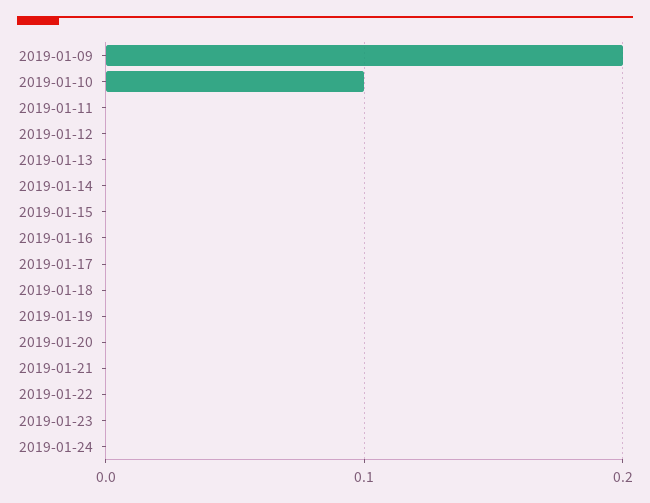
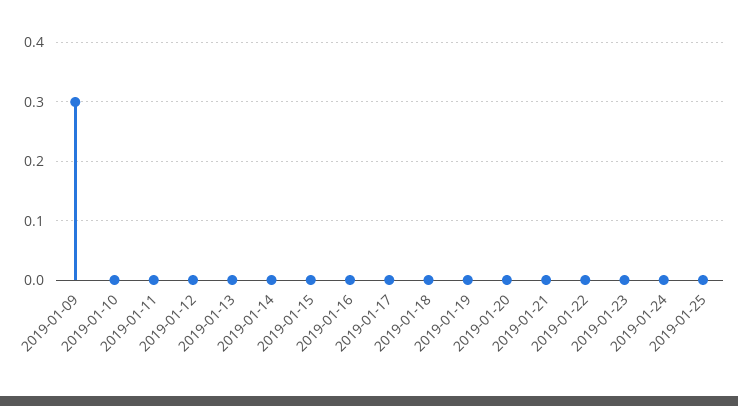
2019-01-09: 0.2 -> 0.3
2019-01-10: 0.1 -> 0
2019-01-25: none -> 0

